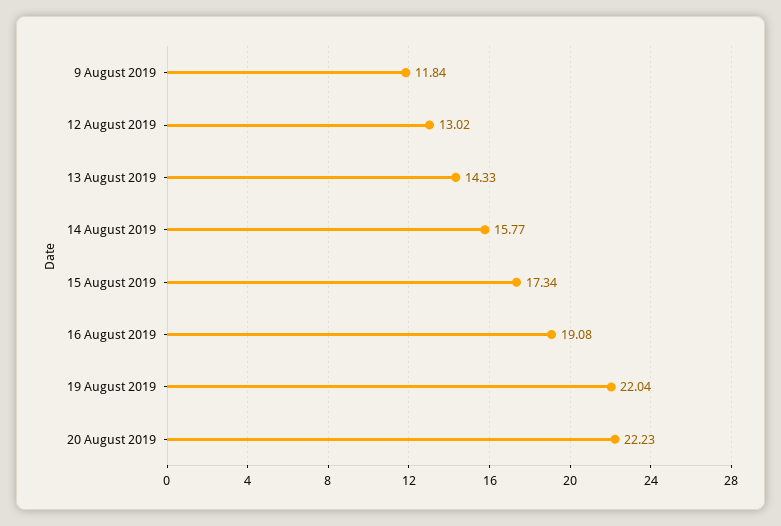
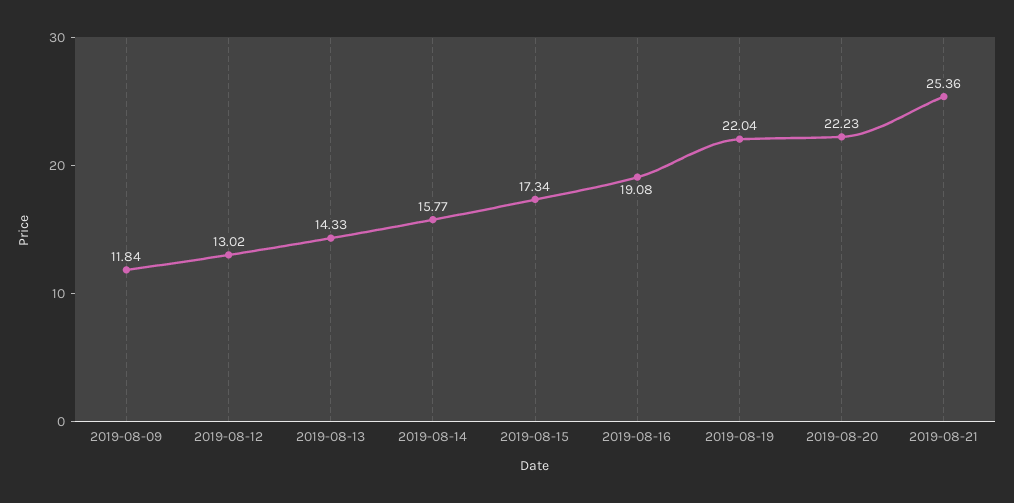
2019-08-21: none -> 25.36

